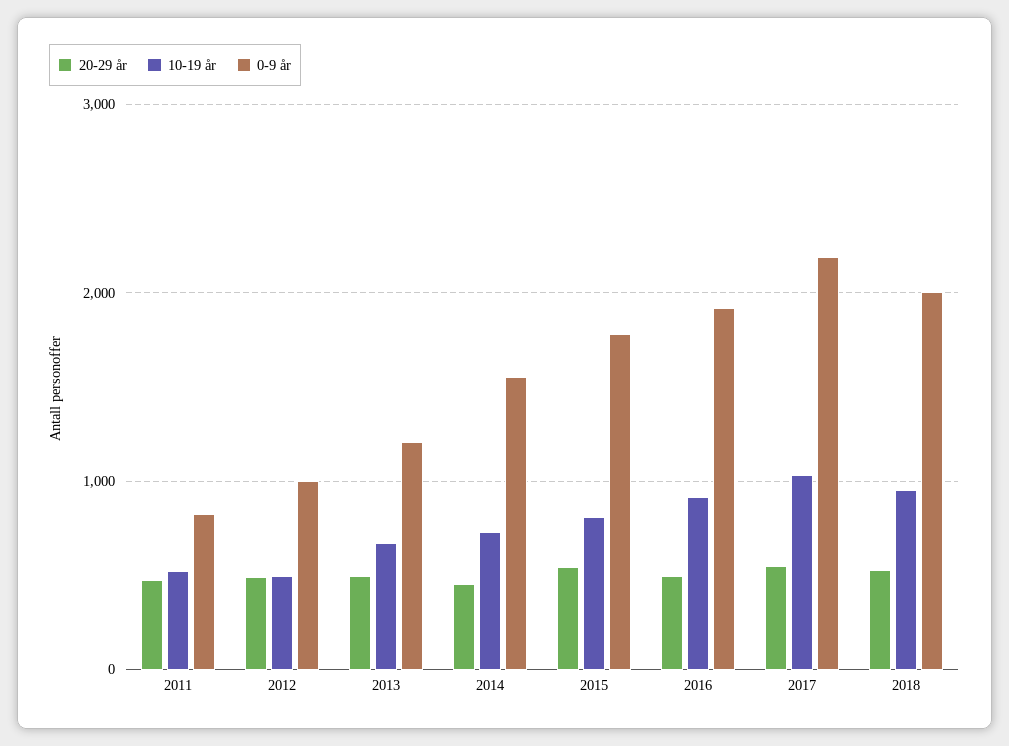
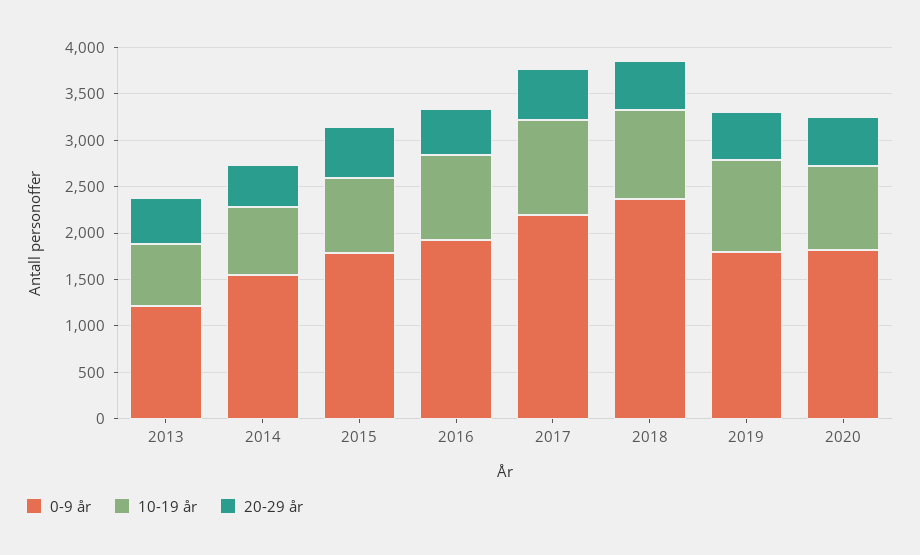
20-29 år, 2011: 500 -> none
10-19 år, 2011: 500 -> none
0-9 år, 2011: 800 -> none
20-29 år, 2012: 500 -> none
10-19 år, 2012: 500 -> none
0-9 år, 2012: 1000 -> none
0-9 år, 2018: 2000 -> 2400
0-9 år, 2019: none -> 1800
10-19 år, 2019: none -> 1000
20-29 år, 2019: none -> 500
0-9 år, 2020: none -> 1800
10-19 år, 2020: none -> 900
20-29 år, 2020: none -> 500

